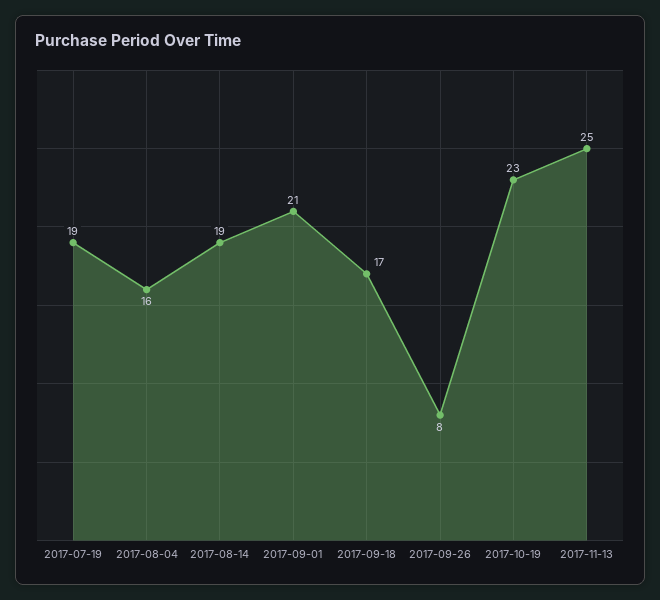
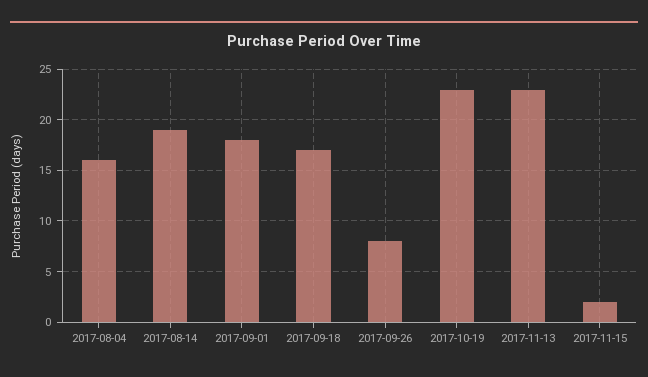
2017-07-19: 19 -> none
2017-09-01: 21 -> 18
2017-11-13: 25 -> 23
2017-11-15: none -> 2

